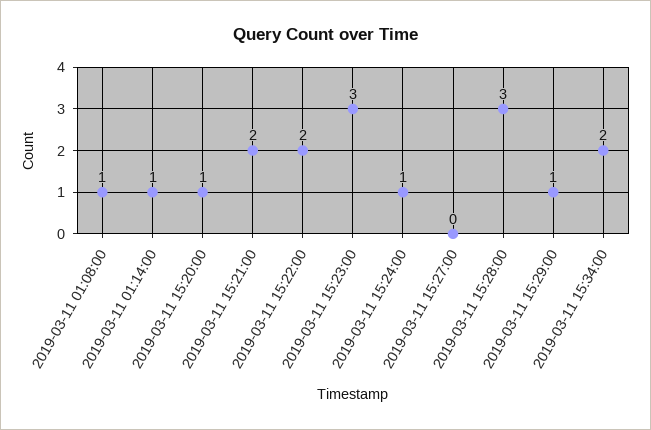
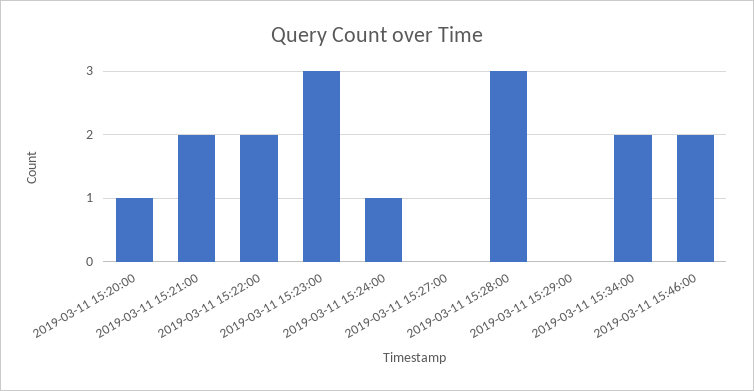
2019-03-11 01:08:00: 1 -> none
2019-03-11 01:14:00: 1 -> none
2019-03-11 15:29:00: 1 -> 0
2019-03-11 15:46:00: none -> 2

